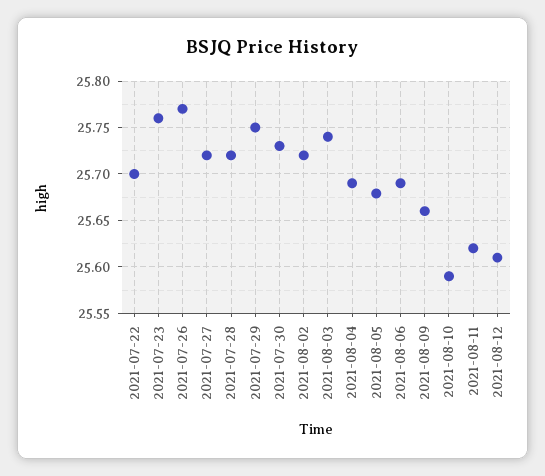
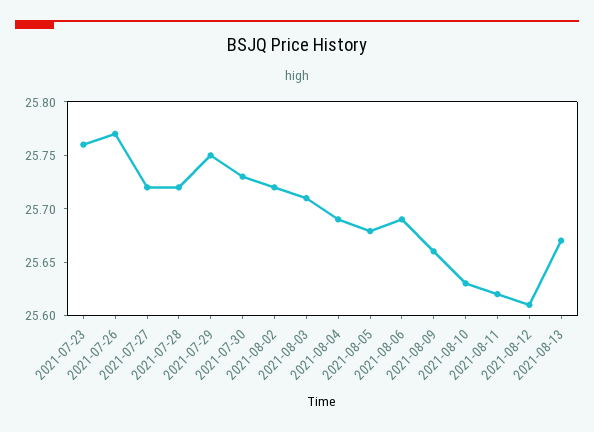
2021-07-22: 25.7 -> none
2021-08-03: 25.74 -> 25.71
2021-08-10: 25.59 -> 25.63
2021-08-13: none -> 25.67

